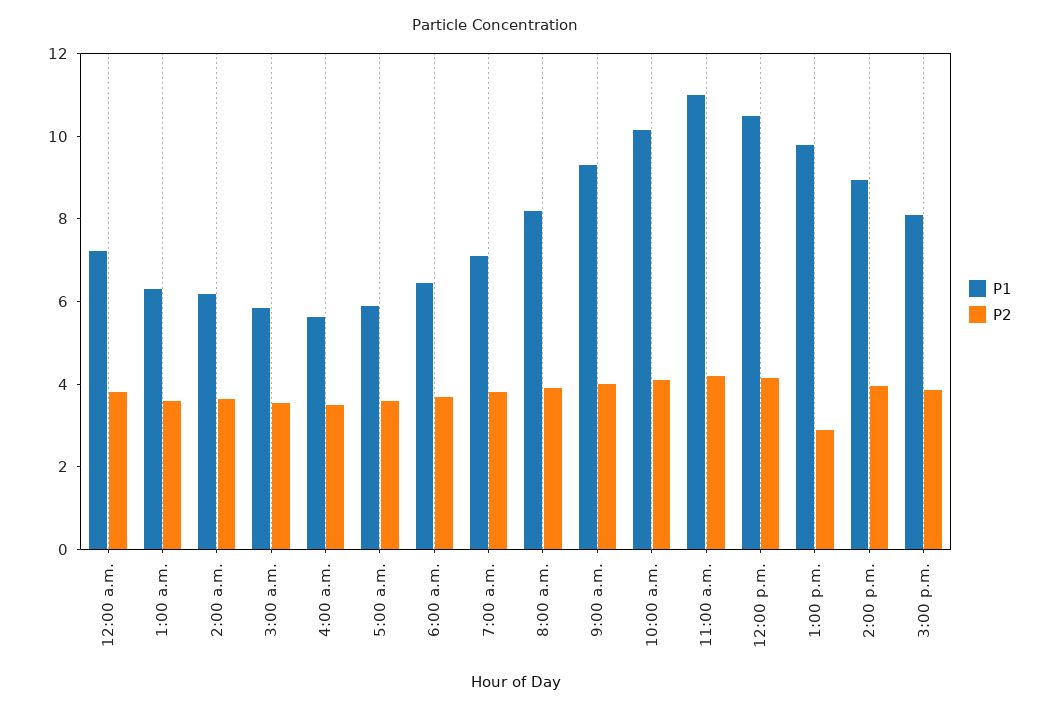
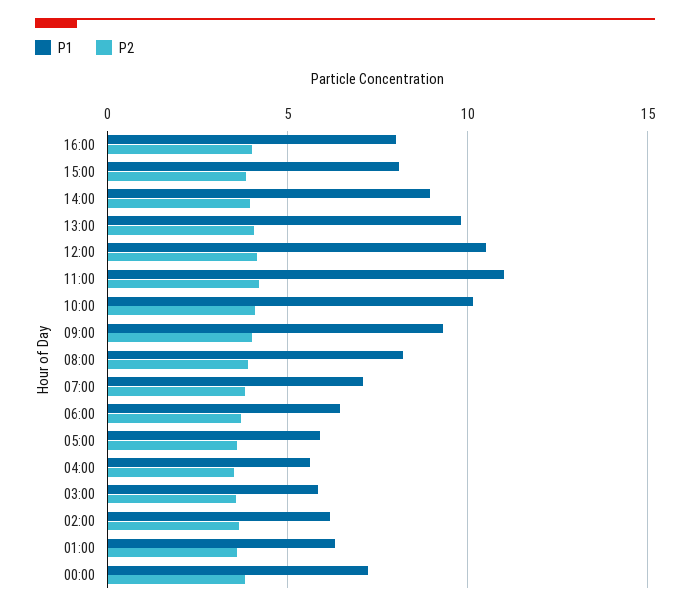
P2, 1:00 p.m.: 3 -> 4
P1, 16:00: none -> 8
P2, 16:00: none -> 4

